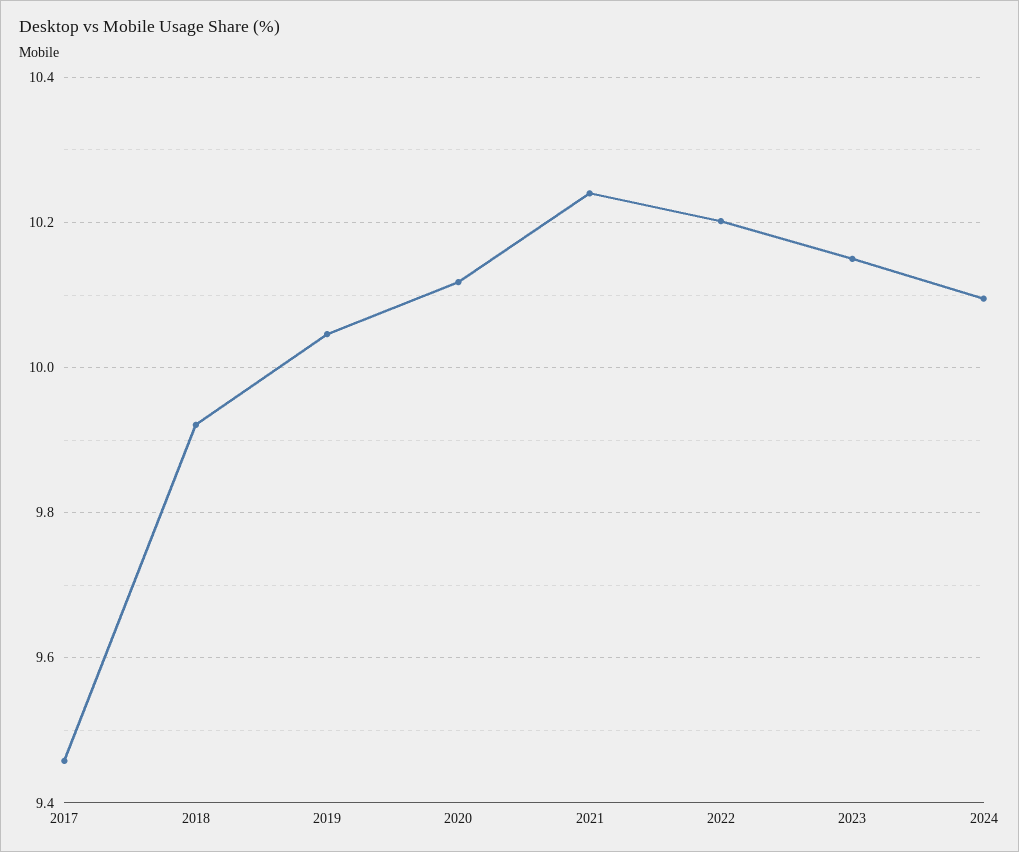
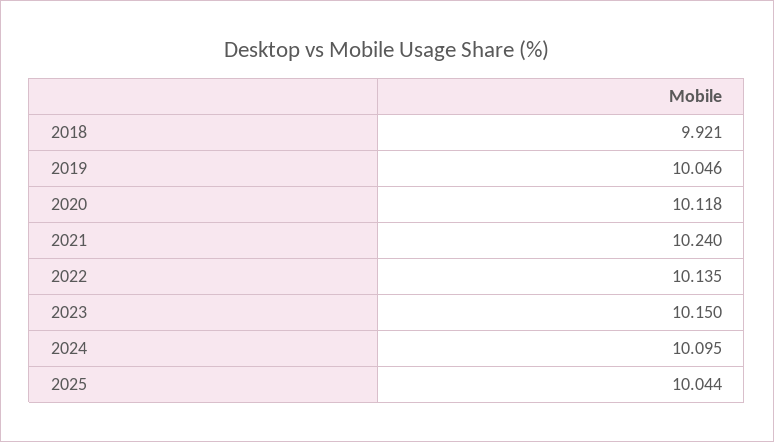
2017: 9.46 -> none
2022: 10.2 -> 10.135
2025: none -> 10.044

